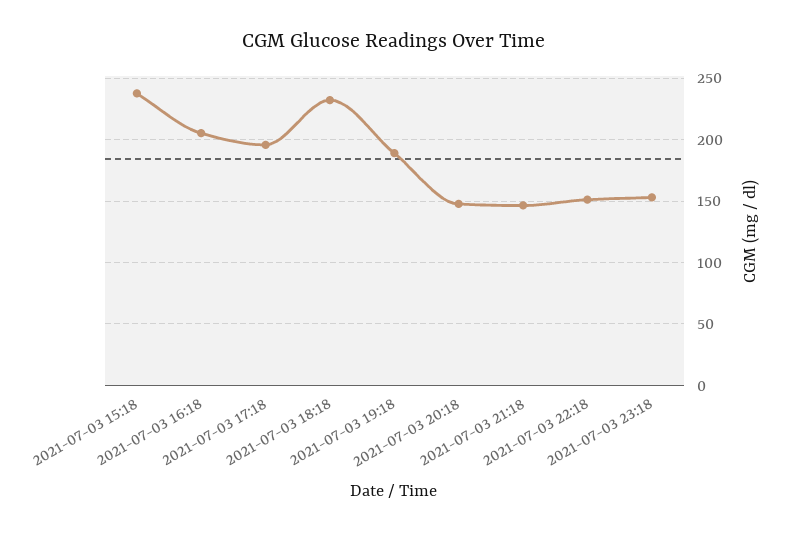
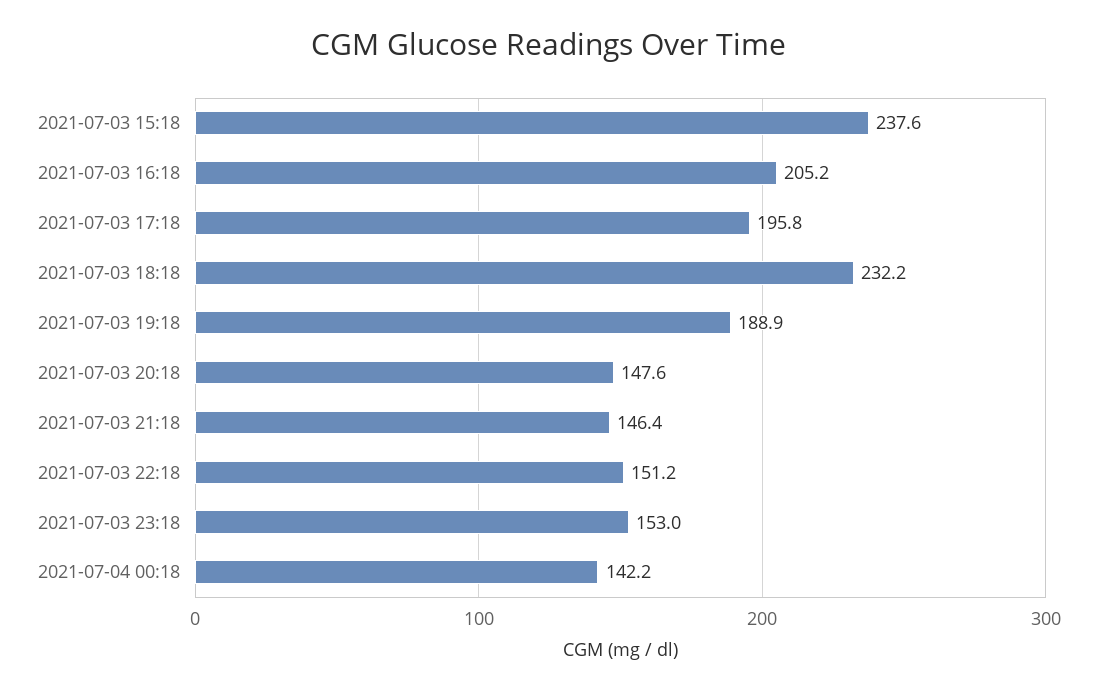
2021-07-04 00:18: none -> 142.2

